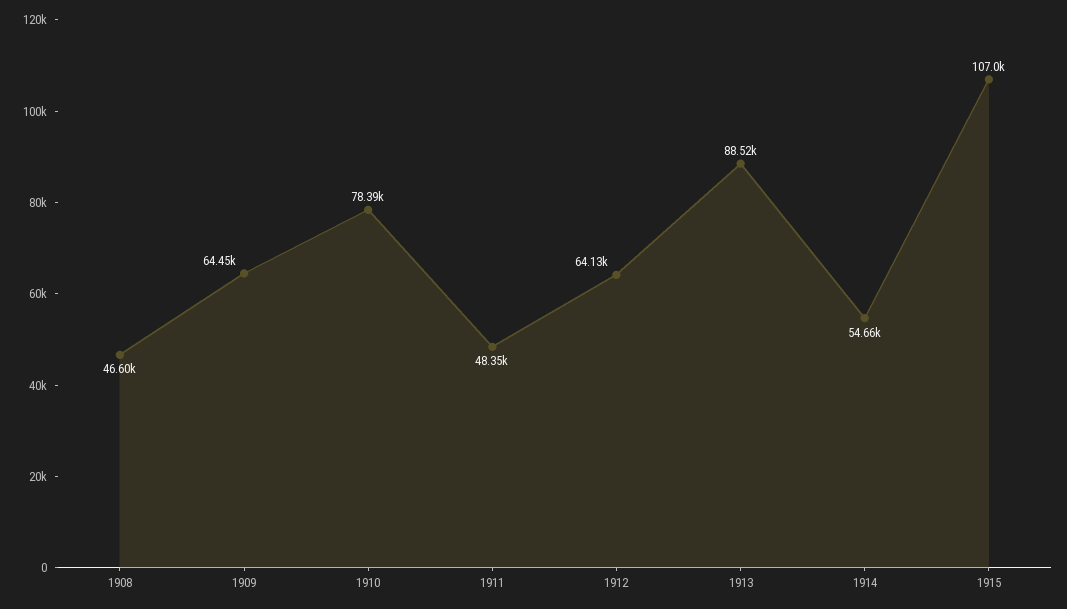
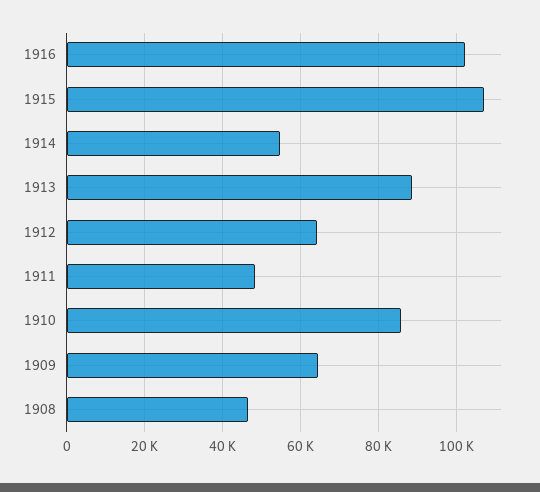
1910: 78390 -> 86000
1916: none -> 102000

